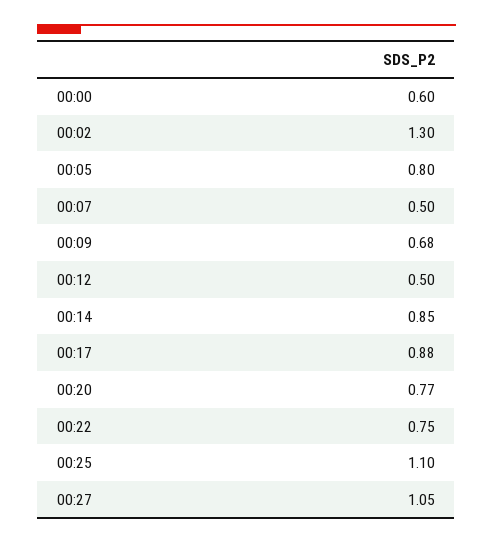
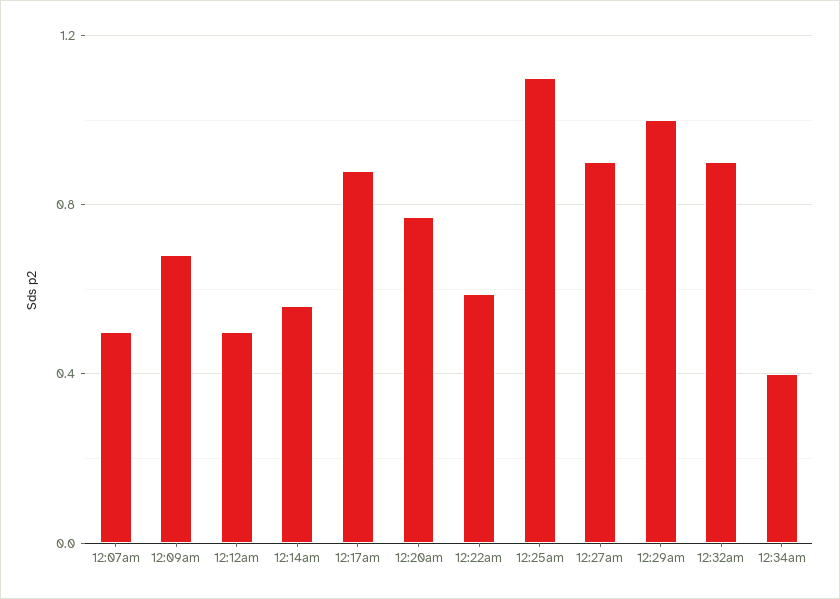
00:00: 0.6 -> none
00:02: 1.3 -> none
00:05: 0.8 -> none
00:14: 0.85 -> 0.55
00:22: 0.75 -> 0.6
00:27: 1.05 -> 0.9
12:29am: none -> 1
12:32am: none -> 0.9
12:34am: none -> 0.4

